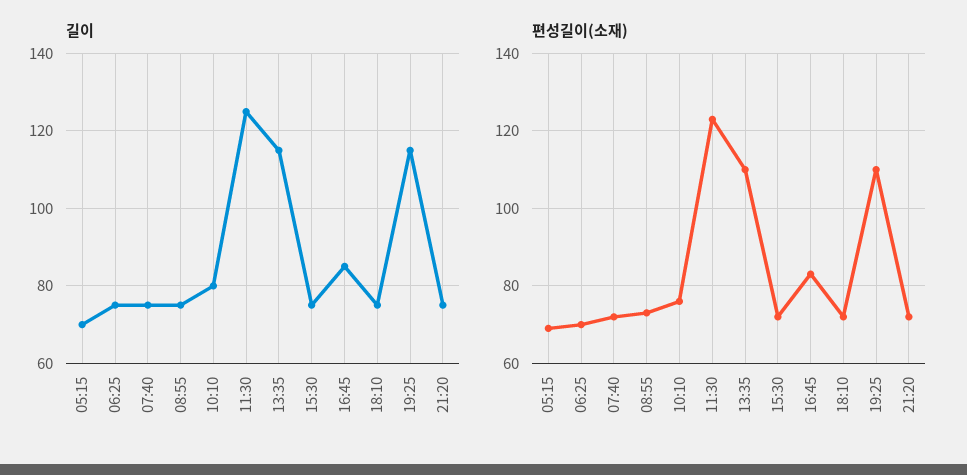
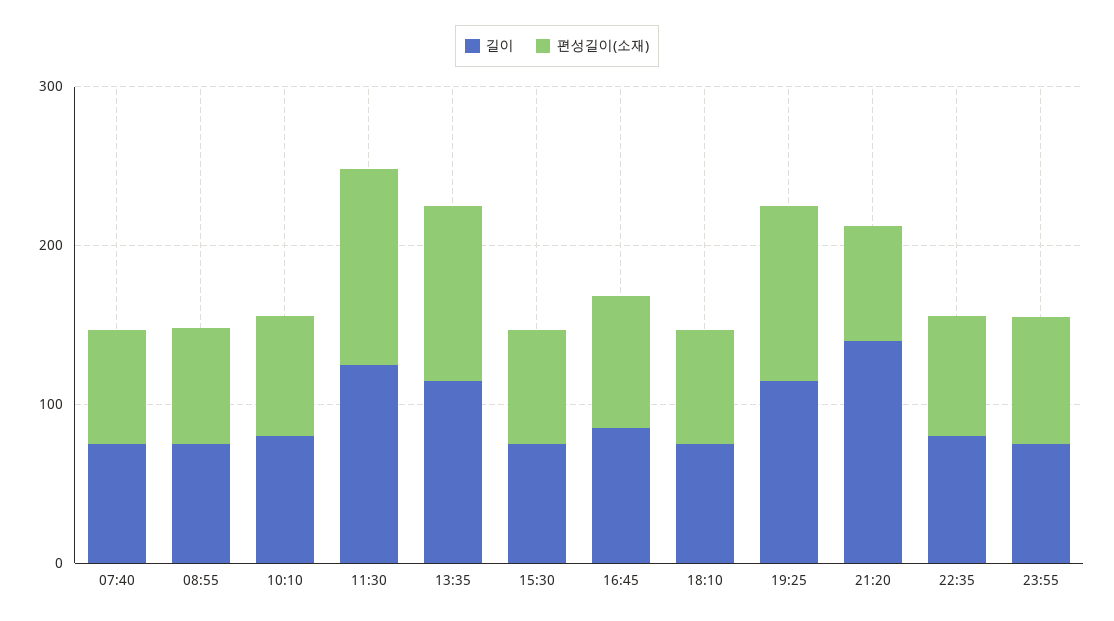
길이, 05:15: 70 -> none
길이, 06:25: 75 -> none
길이, 21:20: 75 -> 140
편성길이(소재), 05:15: 70 -> none
편성길이(소재), 06:25: 70 -> none
길이, 22:35: none -> 80
편성길이(소재), 22:35: none -> 80
길이, 23:55: none -> 80
편성길이(소재), 23:55: none -> 80

